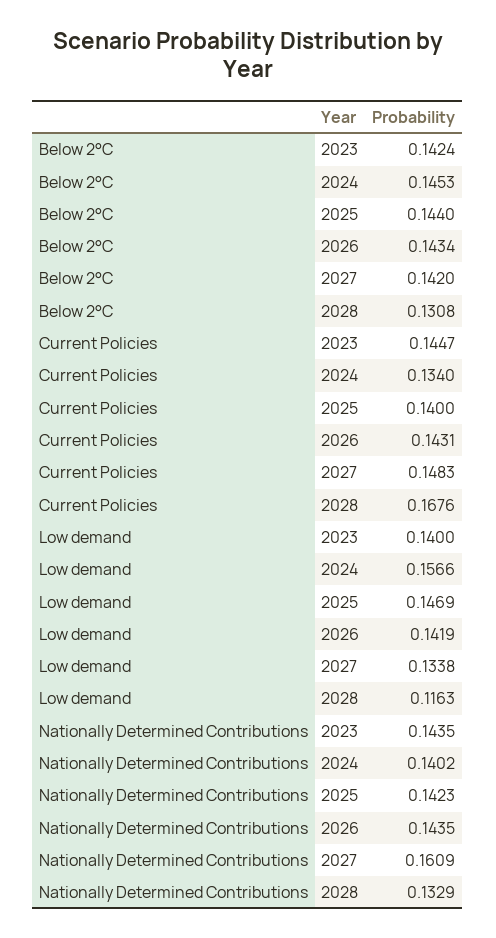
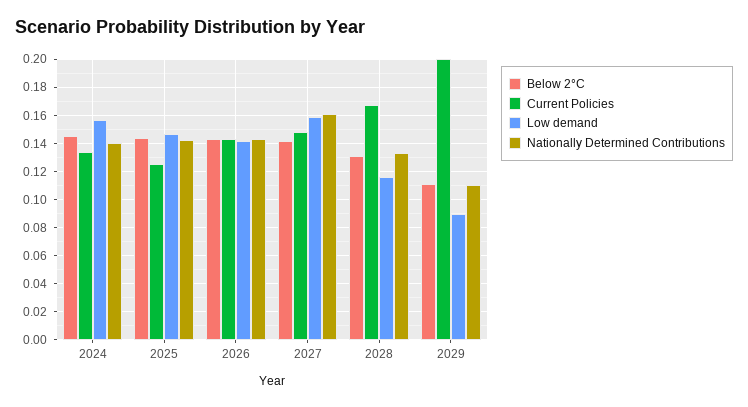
Below 2°C, 2023: 0.1424 -> none
Current Policies, 2023: 0.1447 -> none
Current Policies, 2025: 0.14 -> 0.125
Low demand, 2023: 0.14 -> none
Low demand, 2027: 0.1338 -> 0.16
Nationally Determined Contributions, 2023: 0.1435 -> none
Below 2°C, 2029: none -> 0.11
Current Policies, 2029: none -> 0.2
Low demand, 2029: none -> 0.09
Nationally Determined Contributions, 2029: none -> 0.11

